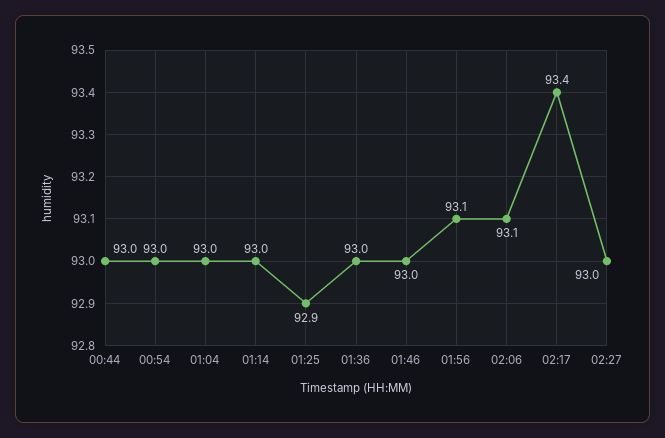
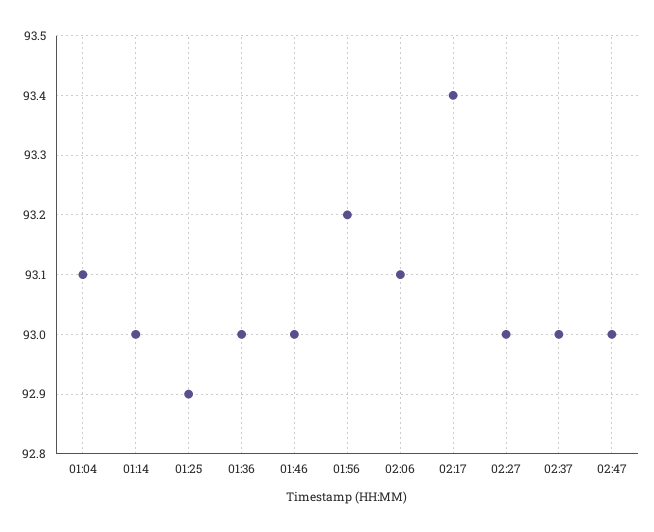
00:44: 93 -> none
00:54: 93 -> none
01:04: 93 -> 93.1
01:56: 93.1 -> 93.2
02:37: none -> 93
02:47: none -> 93

